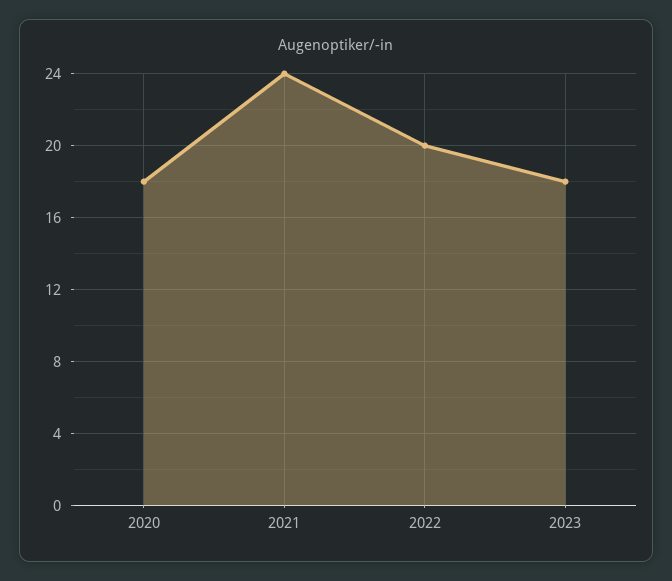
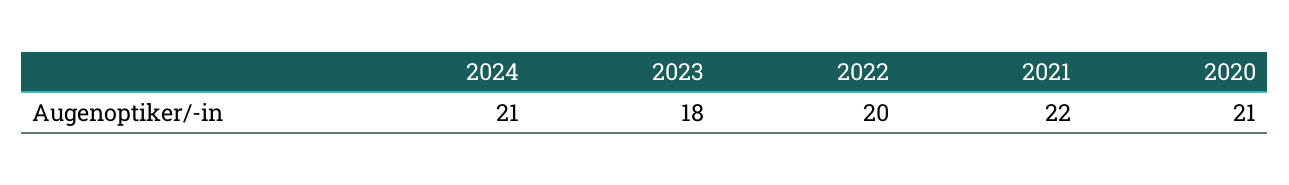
2020: 18 -> 21
2021: 24 -> 22
2024: none -> 21

